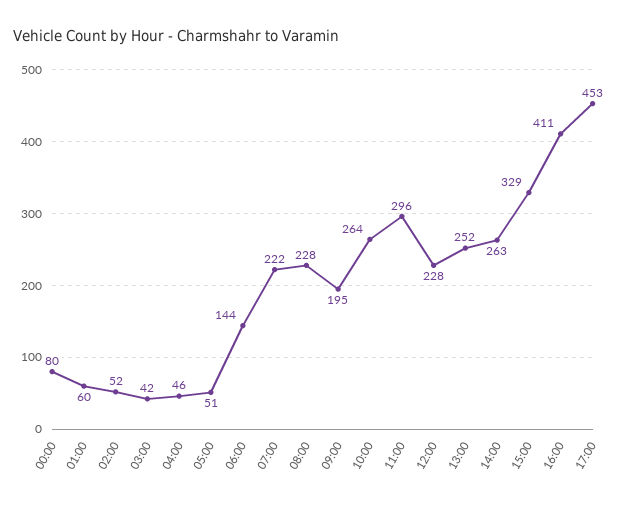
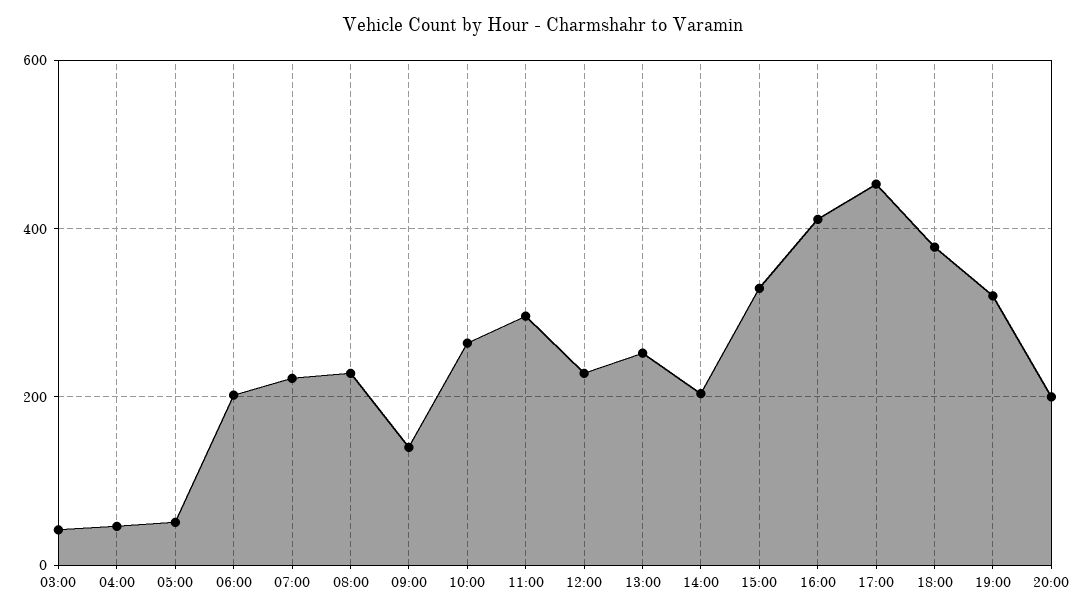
00:00: 80 -> none
01:00: 60 -> none
02:00: 52 -> none
06:00: 144 -> 200
09:00: 195 -> 140
14:00: 263 -> 200
18:00: none -> 380
19:00: none -> 320
20:00: none -> 200

